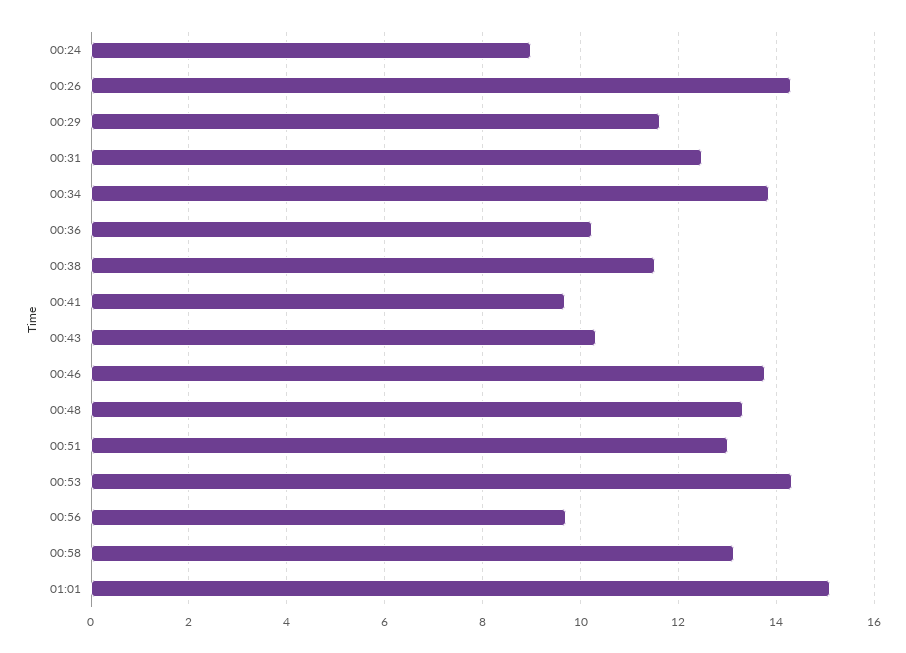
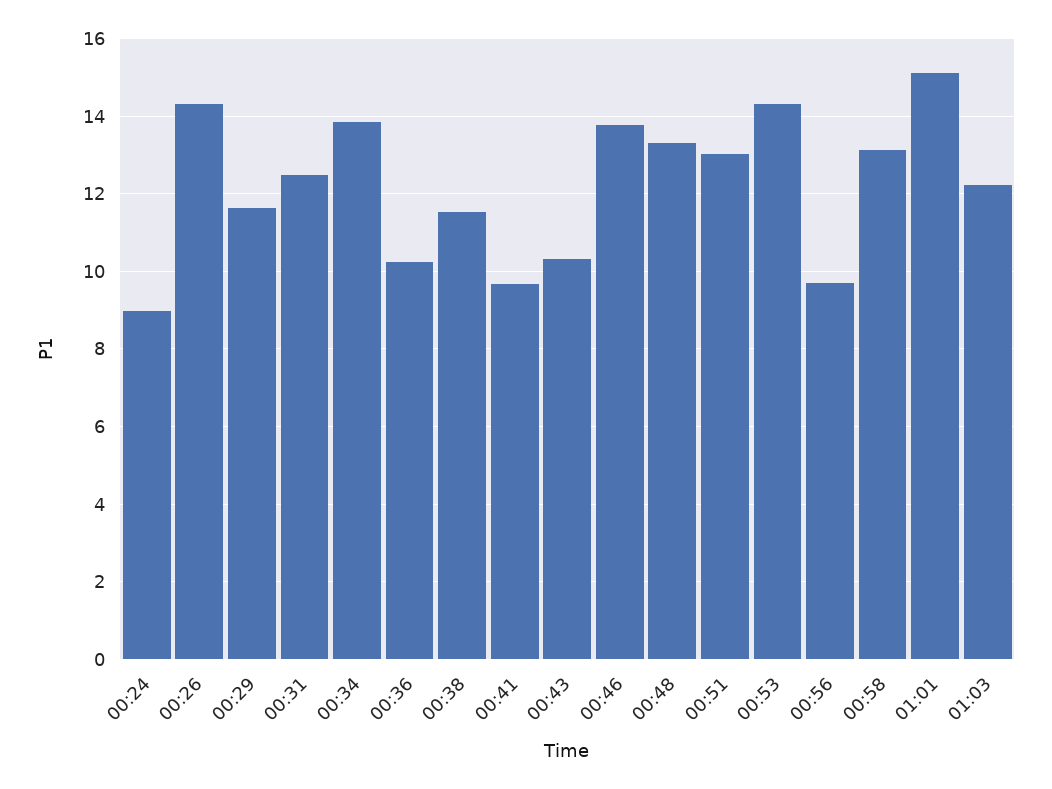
01:03: none -> 12.2

